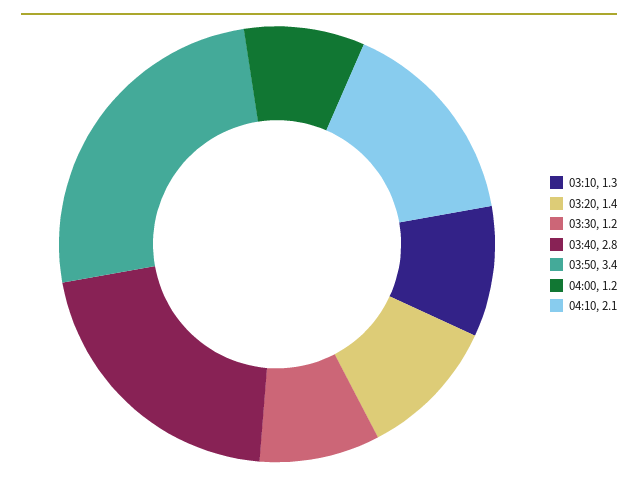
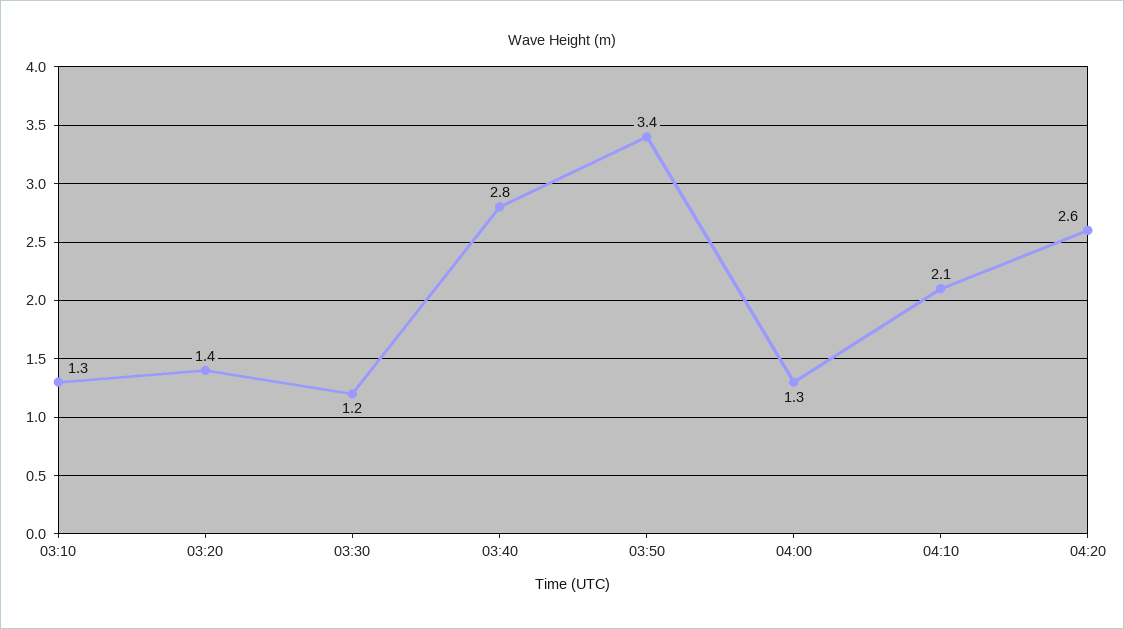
04:00: 1.2 -> 1.3
04:20: none -> 2.6

